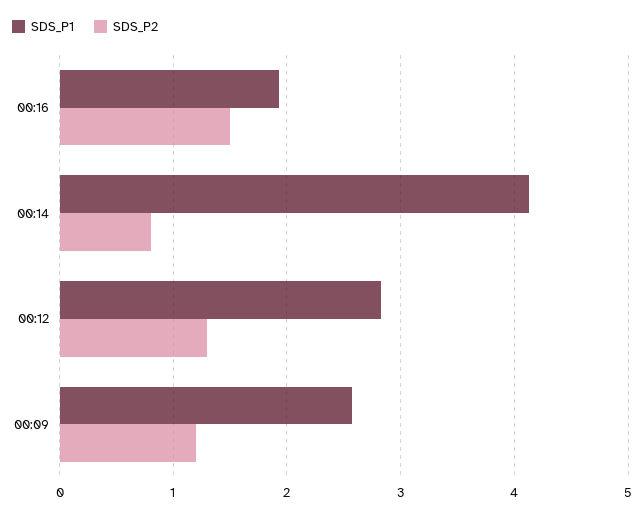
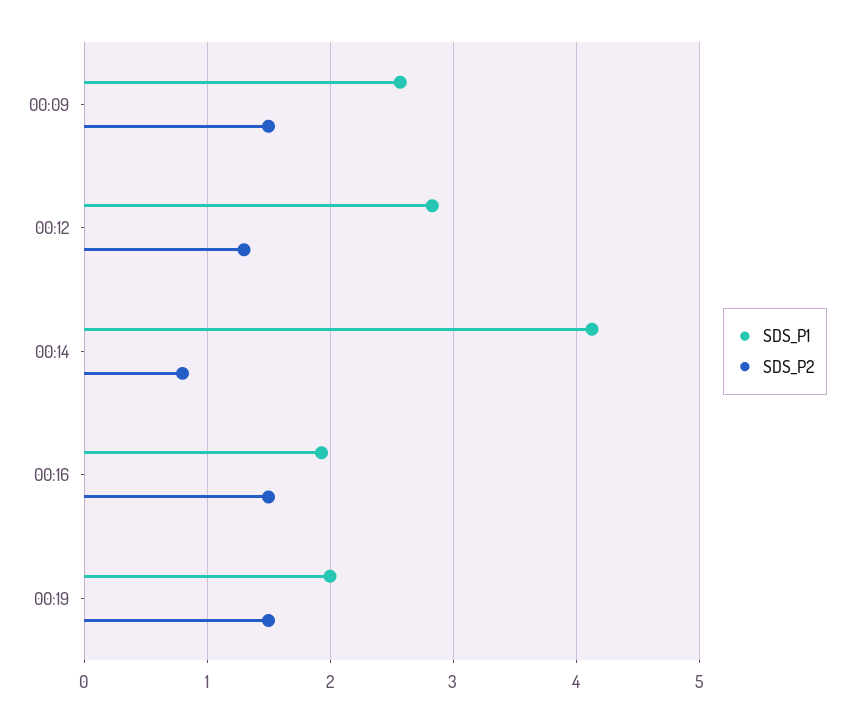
SDS_P2, 00:09: 1.2 -> 1.5
SDS_P1, 00:19: none -> 2
SDS_P2, 00:19: none -> 1.5

